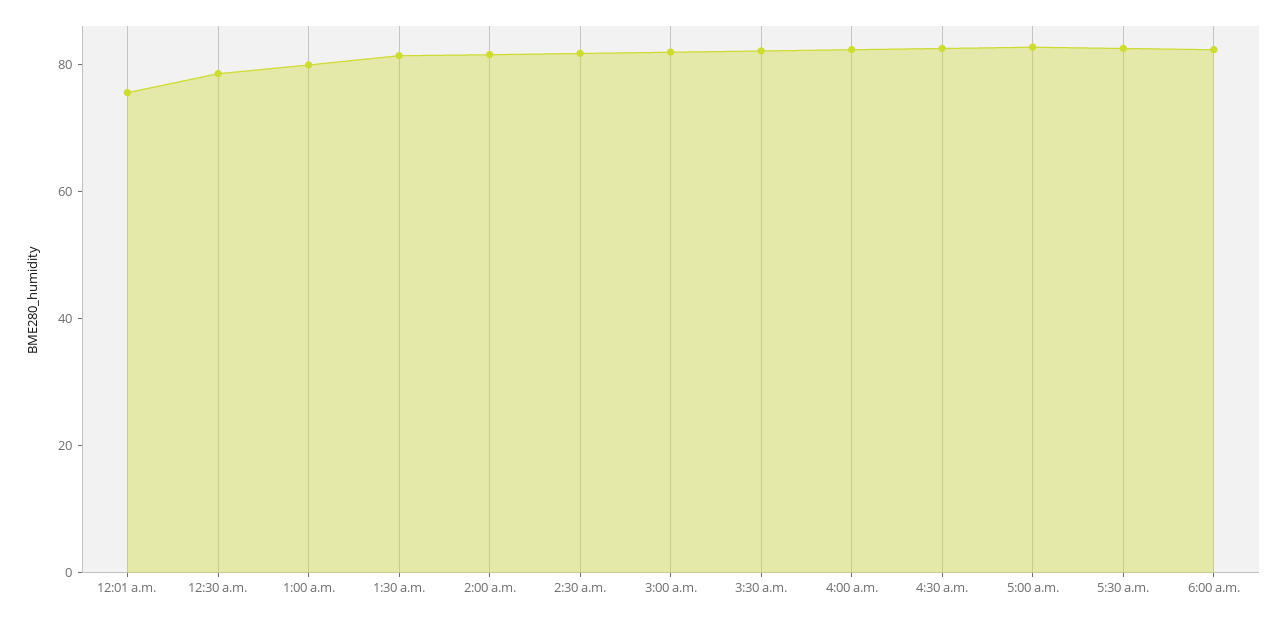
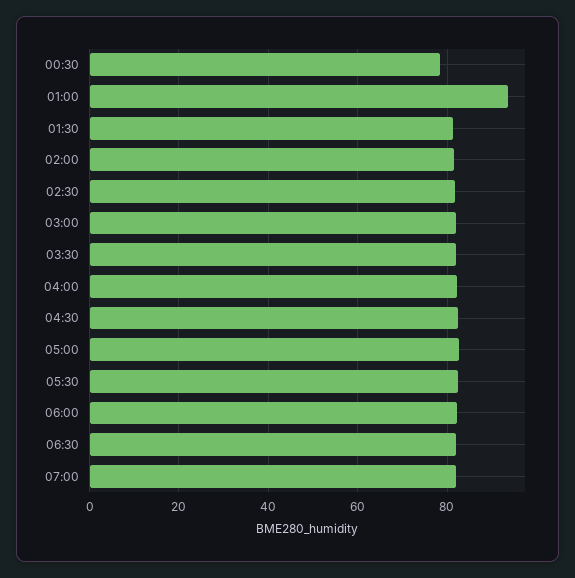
12:01 a.m.: 75 -> none
1:00 a.m.: 80 -> 94
06:30: none -> 82
07:00: none -> 82

